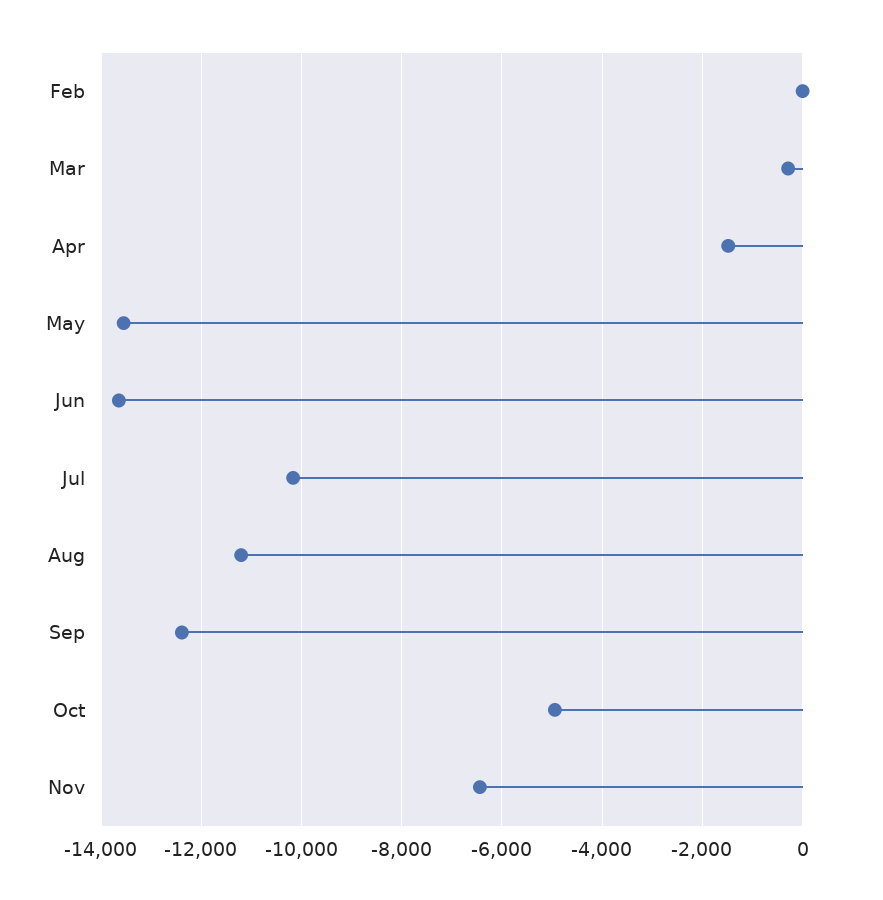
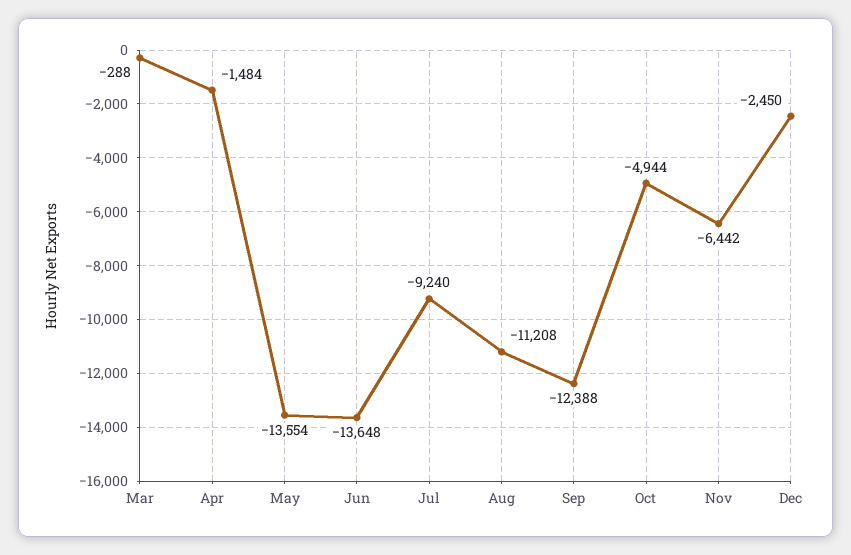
Feb: 0 -> none
Jul: -10200 -> -9240
Dec: none -> -2450

